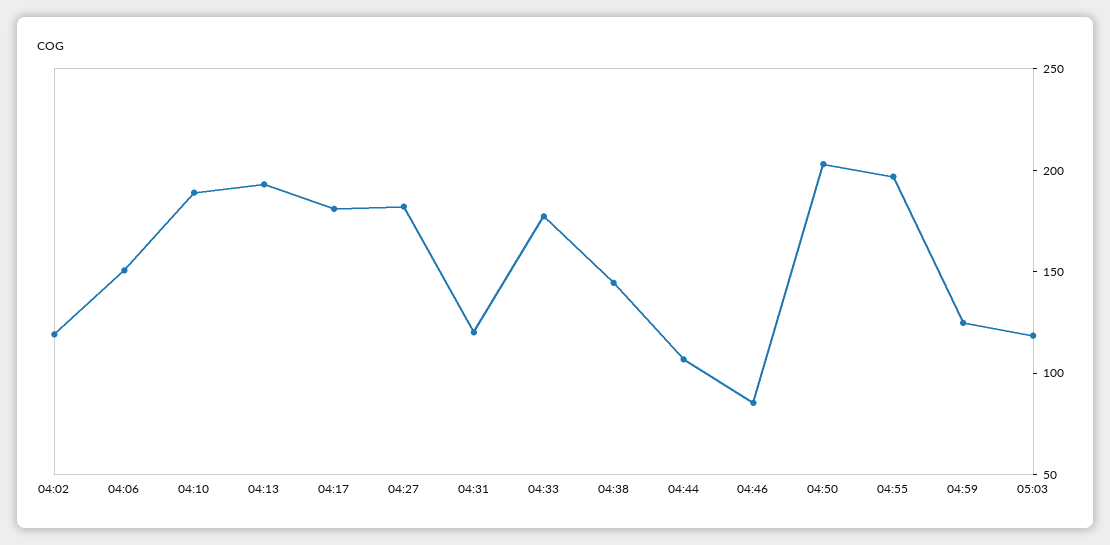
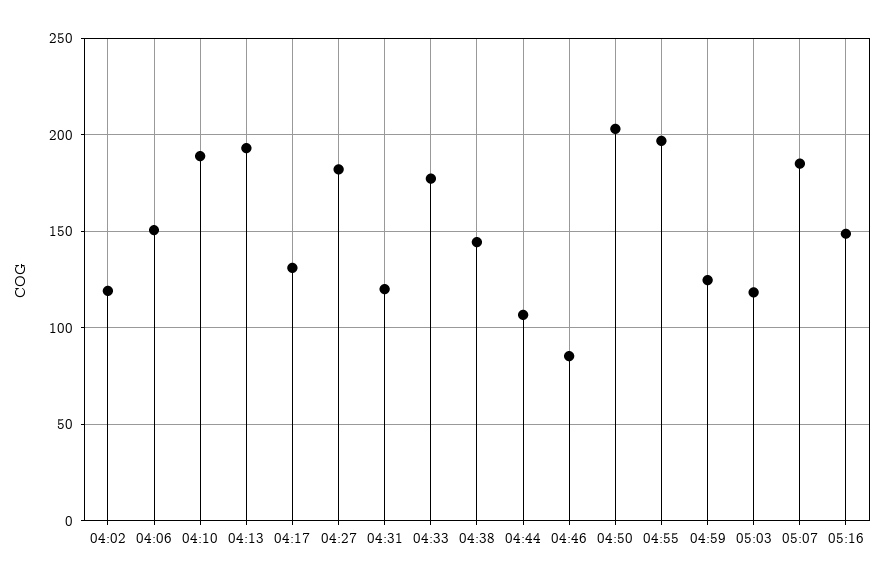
04:17: 180 -> 130
05:07: none -> 185
05:16: none -> 150

